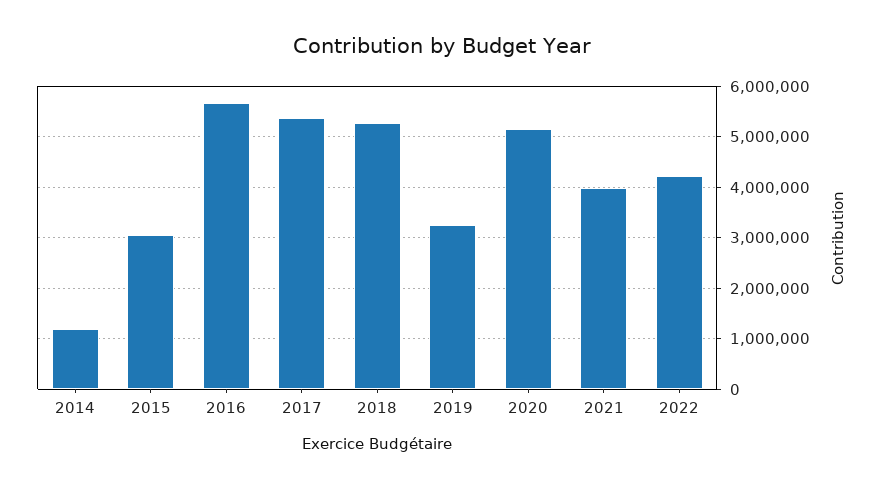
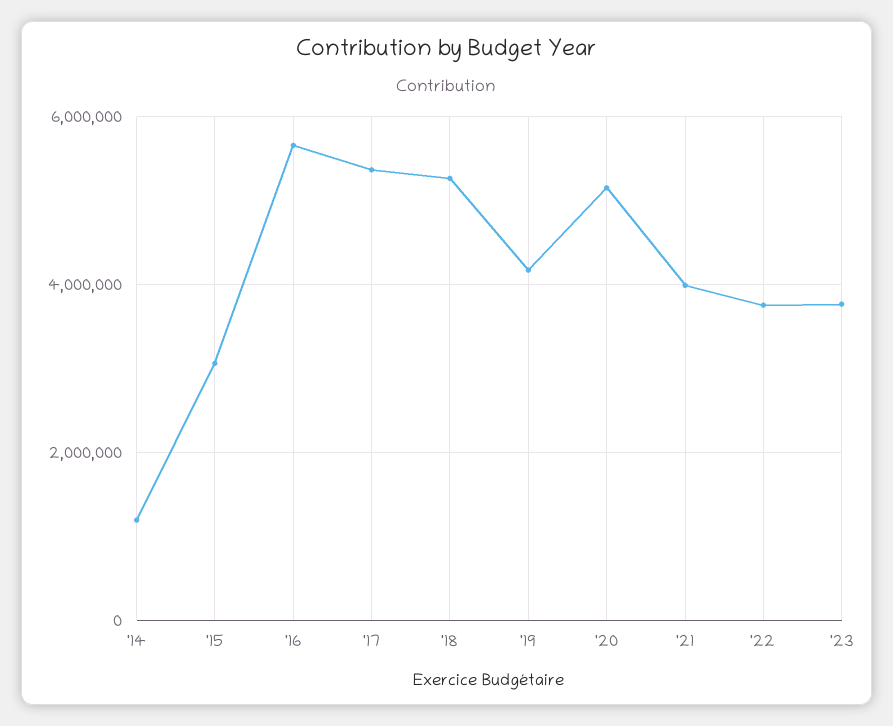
2019: 3200000 -> 4200000
2022: 4200000 -> 3800000
'23: none -> 3800000

